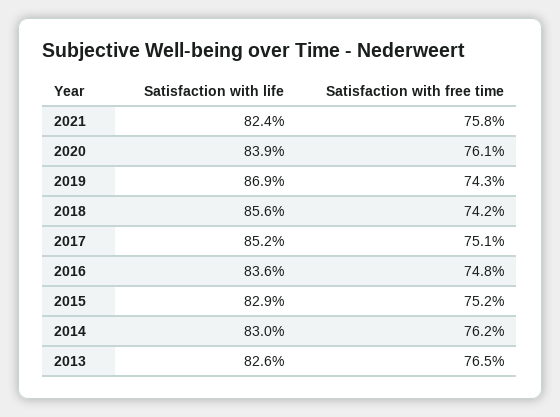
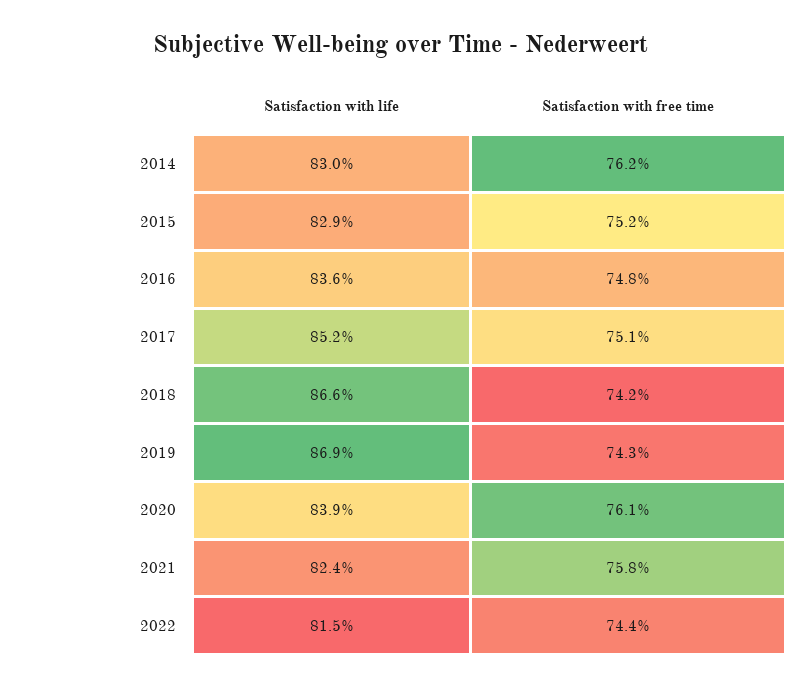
Satisfaction with life, 2018: 85.6 -> 86.6
Satisfaction with life, 2013: 82.6 -> none
Satisfaction with free time, 2013: 76.5 -> none
Satisfaction with life, 2022: none -> 81.5
Satisfaction with free time, 2022: none -> 74.4

